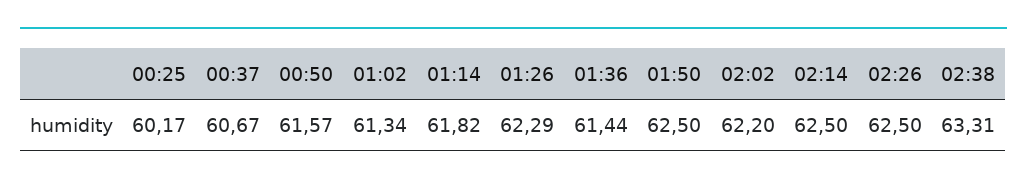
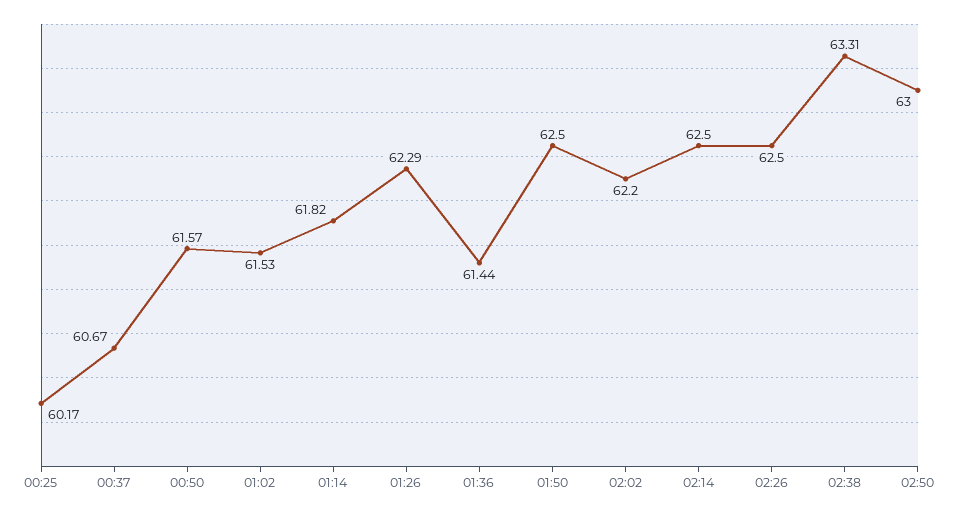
01:02: 61.34 -> 61.53
02:50: none -> 63

